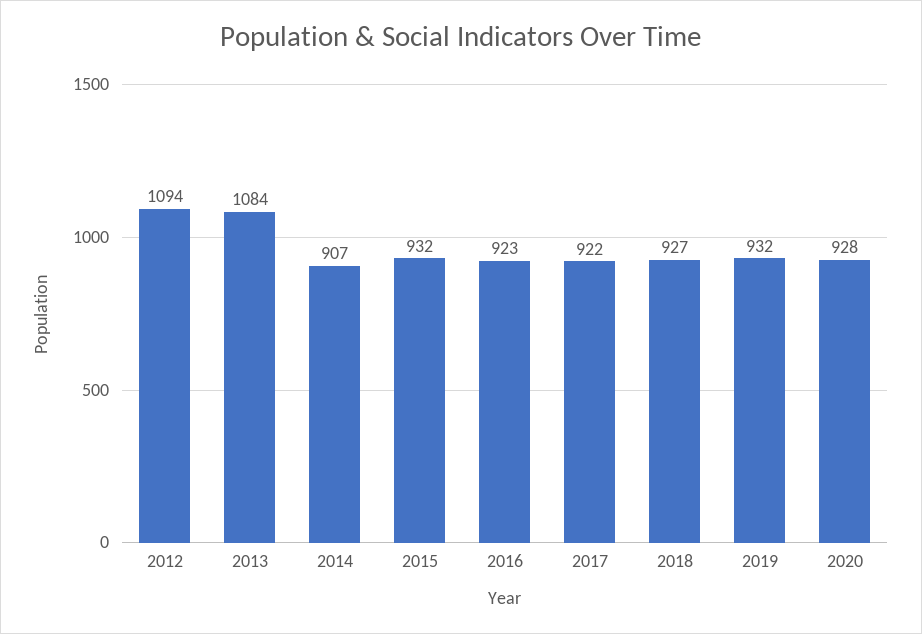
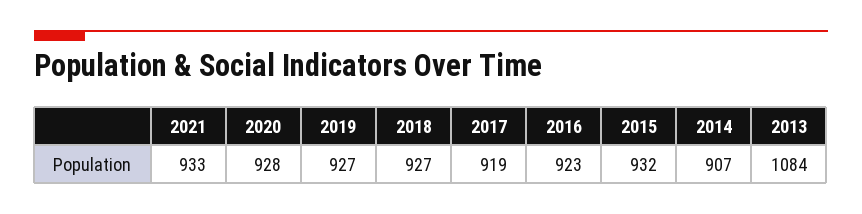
2012: 1094 -> none
2017: 922 -> 919
2019: 932 -> 927
2021: none -> 933

